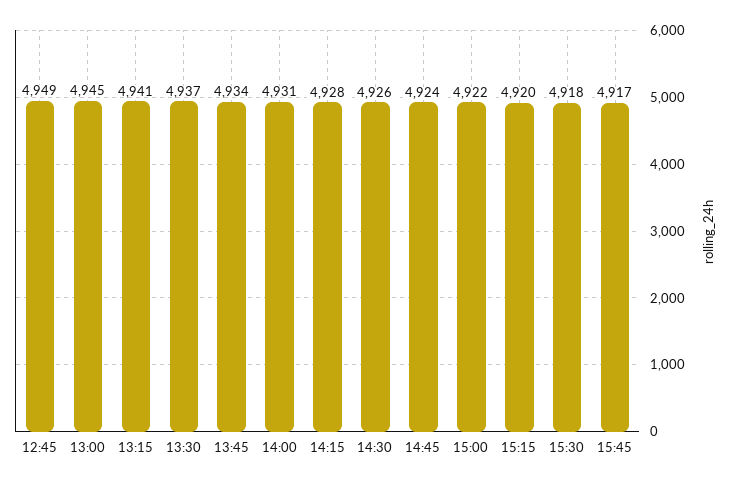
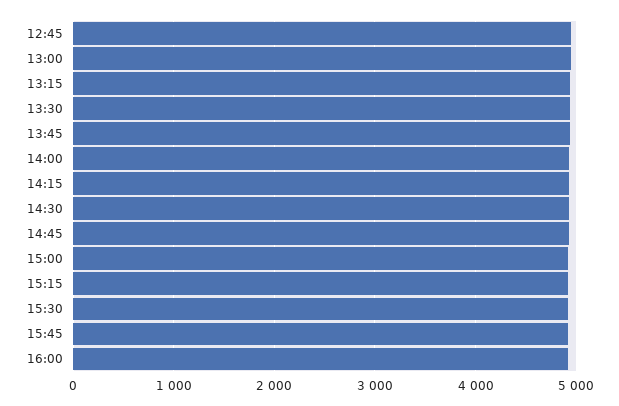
16:00: none -> 4900

